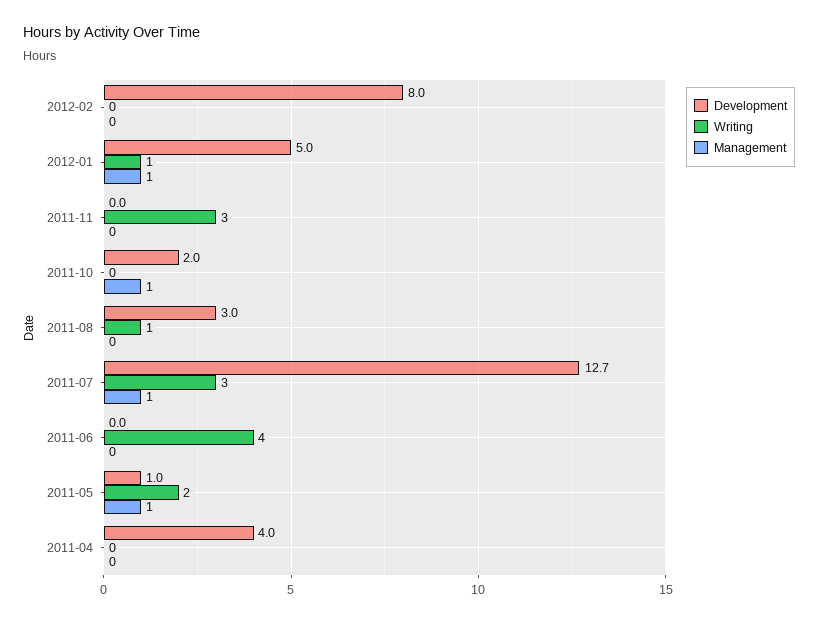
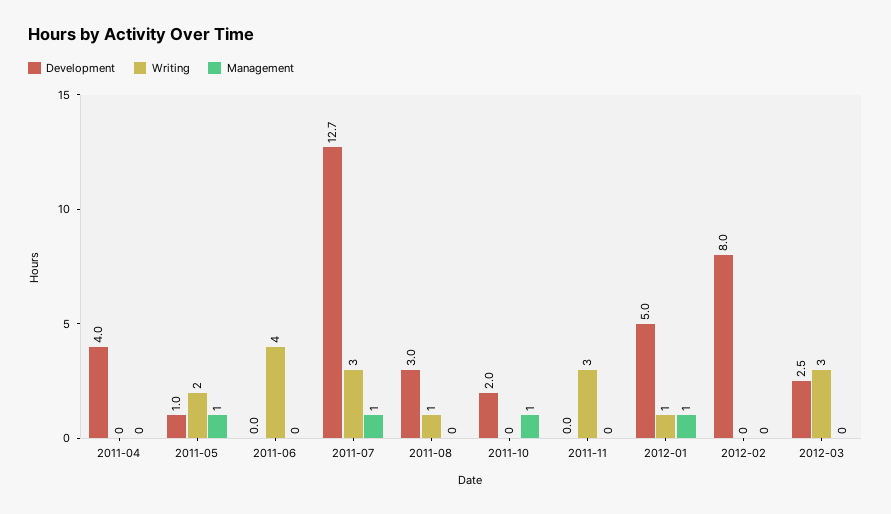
Development, 2012-03: none -> 2.5
Writing, 2012-03: none -> 3
Management, 2012-03: none -> 0

